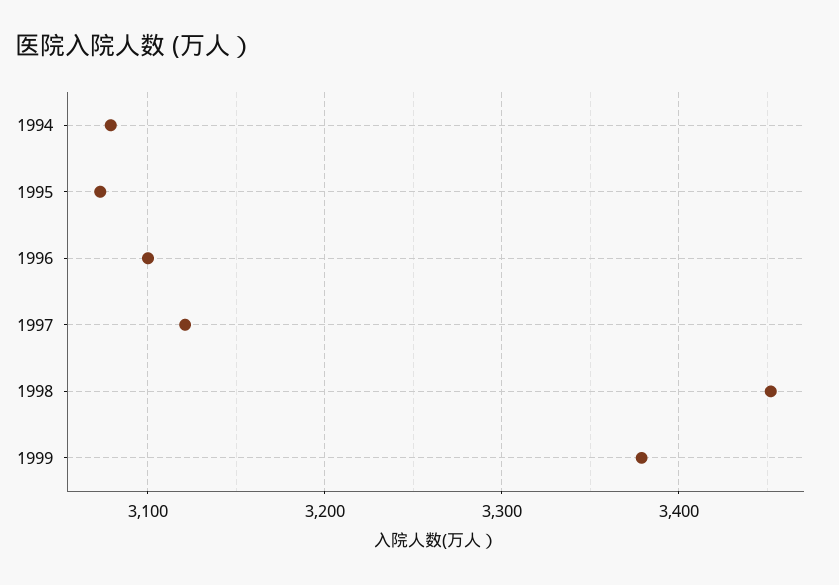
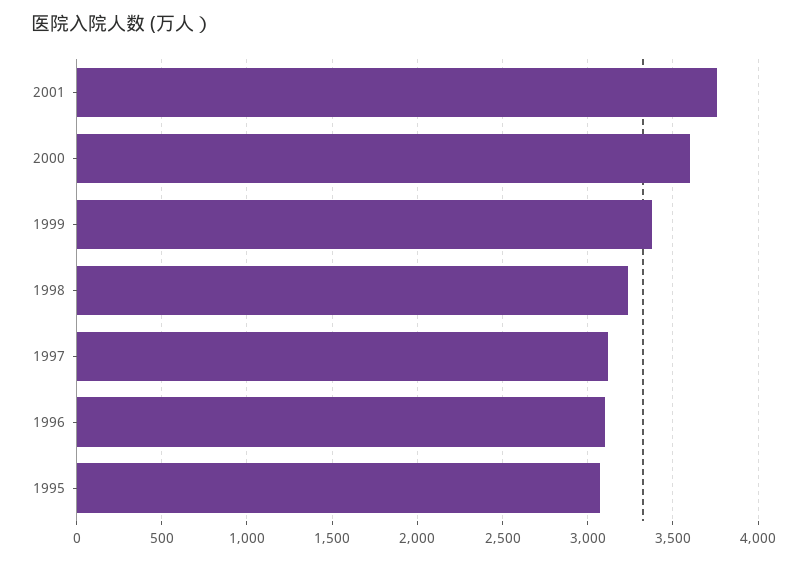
1994: 3080 -> none
1998: 3450 -> 3250
2001: none -> 3750
2000: none -> 3600

